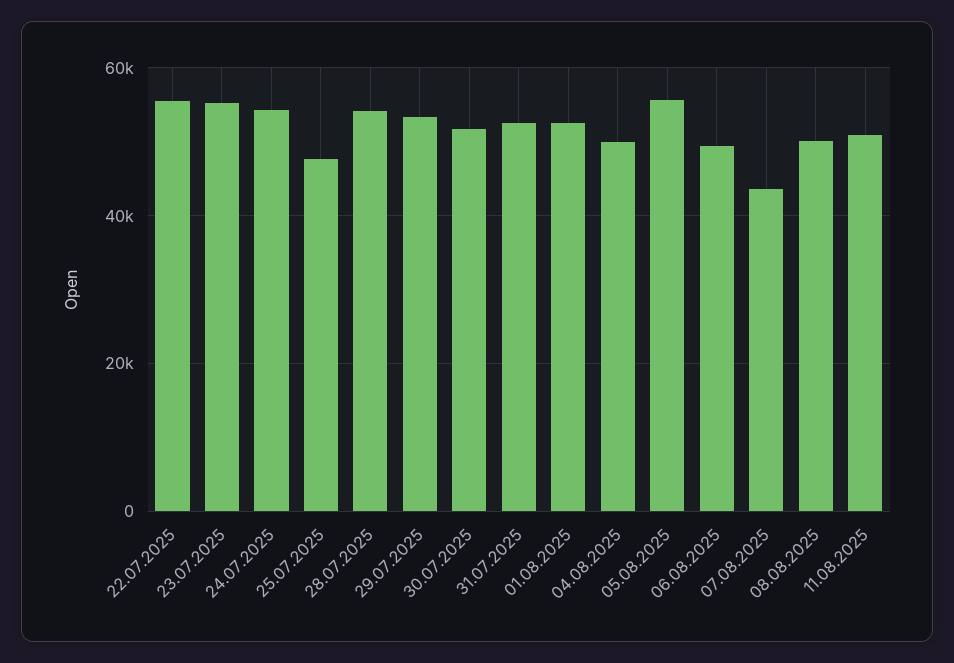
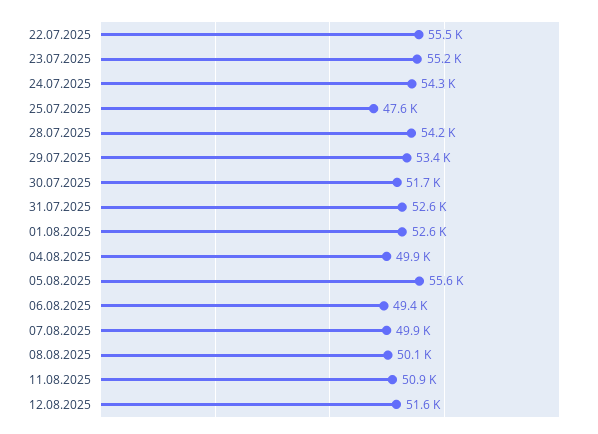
07.08.2025: 44000 -> 49900
12.08.2025: none -> 51600

